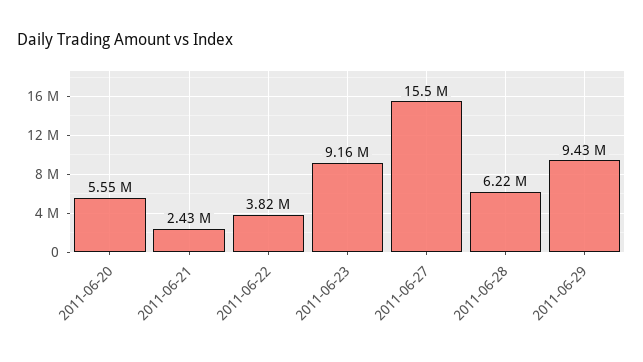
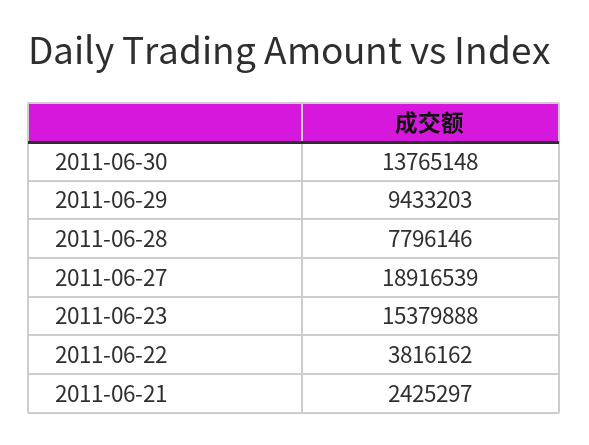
2011-06-20: 5550000 -> none
2011-06-23: 9160000 -> 15379888
2011-06-27: 15500000 -> 18916539
2011-06-28: 6220000 -> 7796146
2011-06-30: none -> 13765148

